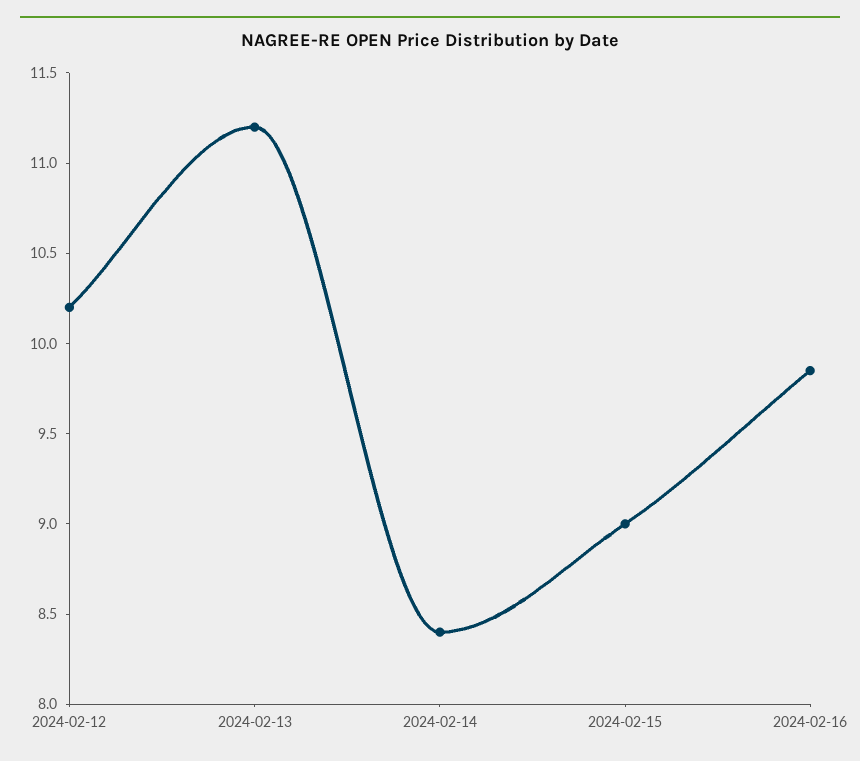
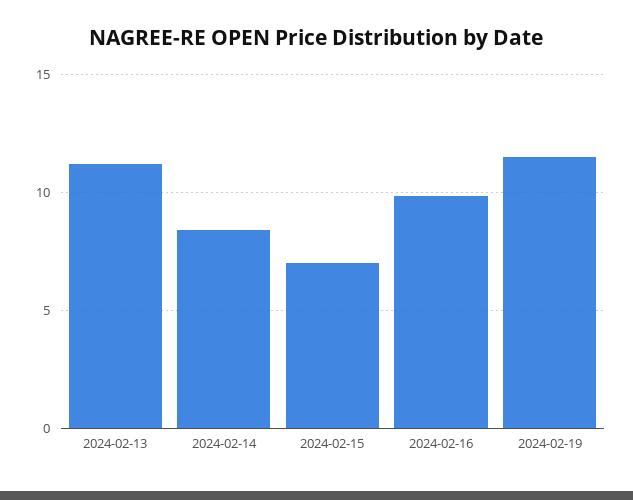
2024-02-12: 10.2 -> none
2024-02-15: 9 -> 7
2024-02-19: none -> 11.5

